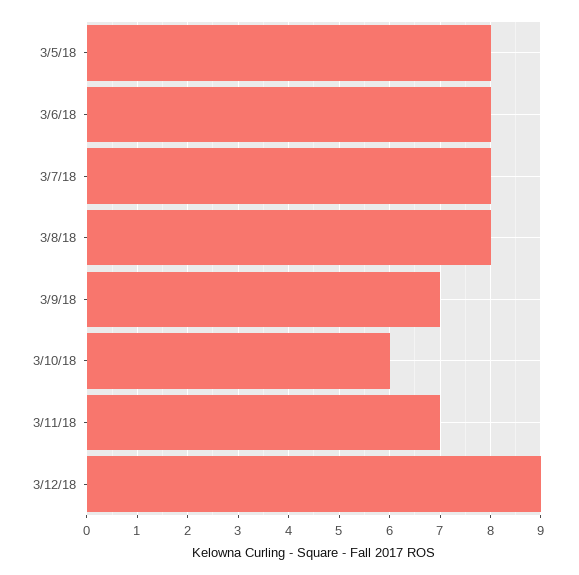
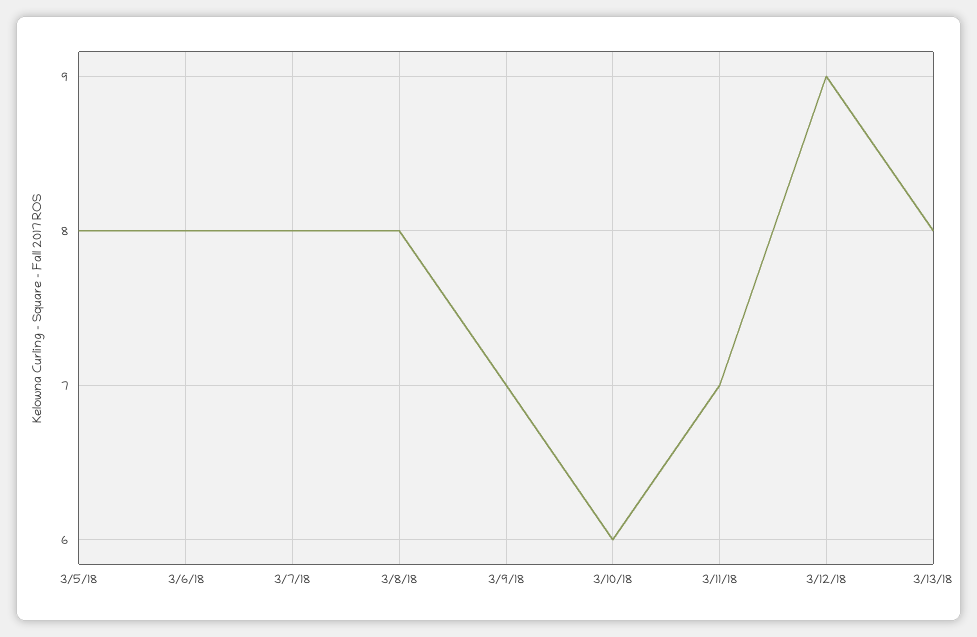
3/13/18: none -> 8

